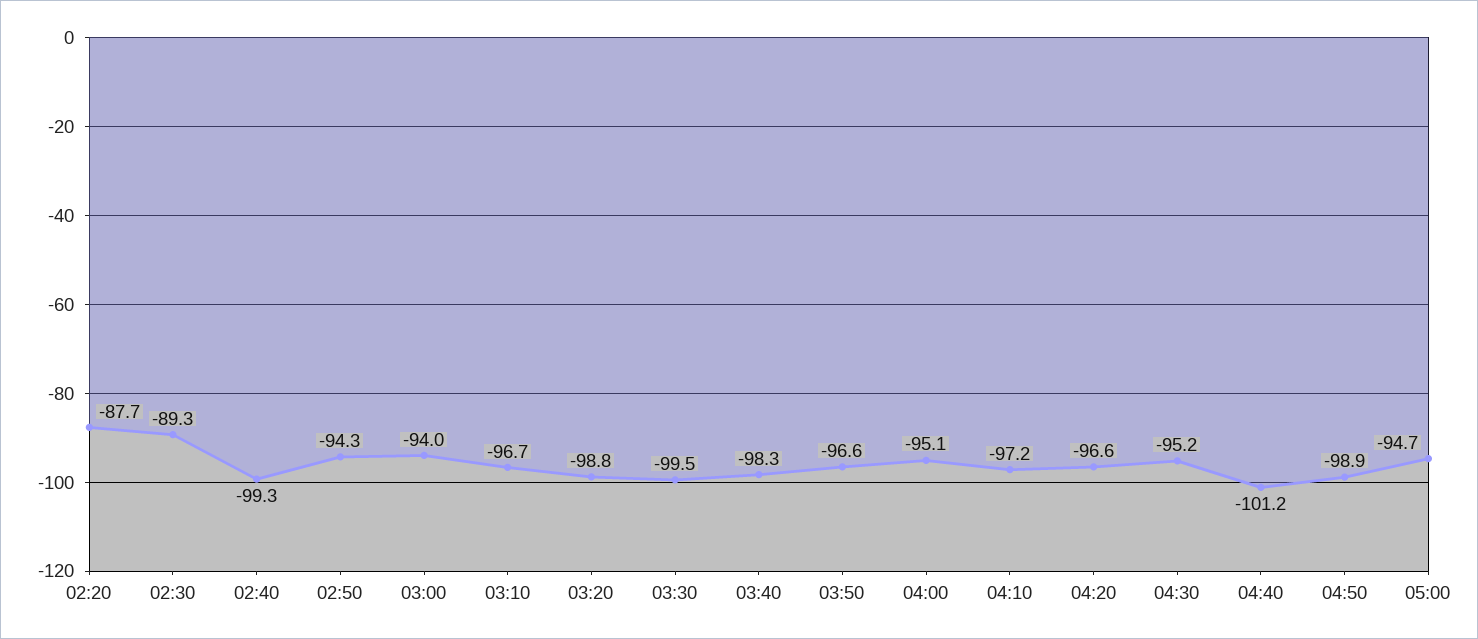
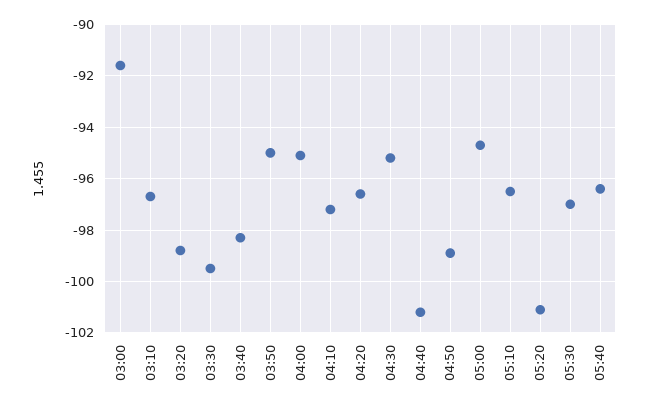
02:20: -87.7 -> none
02:30: -89.3 -> none
02:40: -99.3 -> none
02:50: -94.3 -> none
03:00: -94 -> -91.5
03:50: -96.6 -> -95
05:10: none -> -96.5
05:20: none -> -101
05:30: none -> -97
05:40: none -> -96.5

